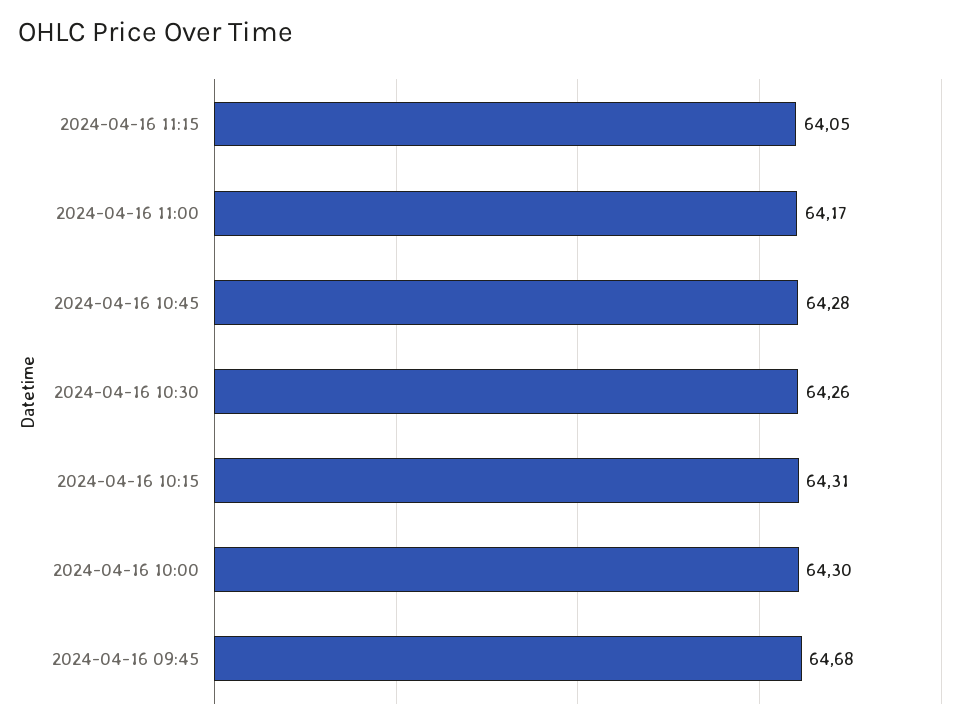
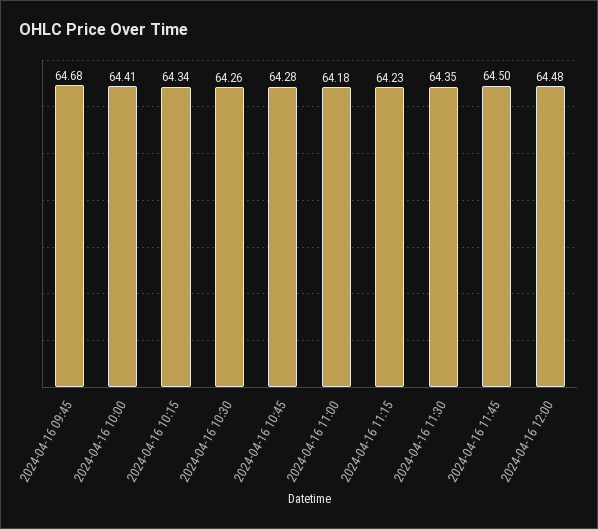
2024-04-16 11:15: 64.05 -> 64.23
2024-04-16 11:00: 64.17 -> 64.18
2024-04-16 10:15: 64.31 -> 64.34
2024-04-16 10:00: 64.3 -> 64.41
2024-04-16 11:30: none -> 64.35
2024-04-16 11:45: none -> 64.5
2024-04-16 12:00: none -> 64.48

